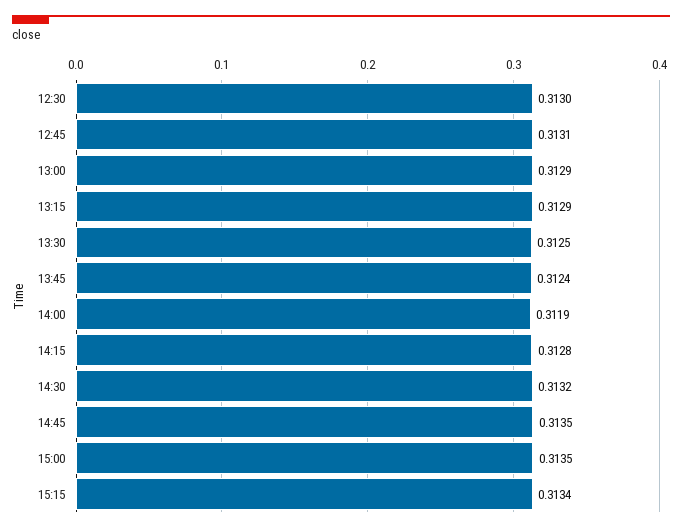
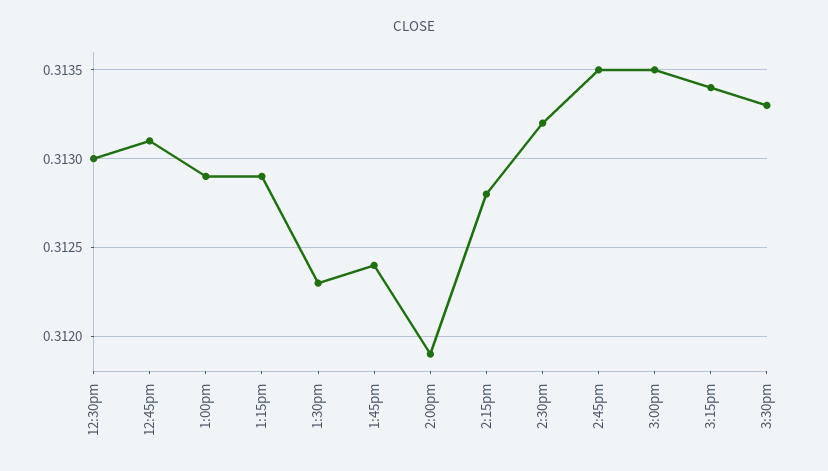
13:30: 0.3125 -> 0.3123
3:30pm: none -> 0.3133

